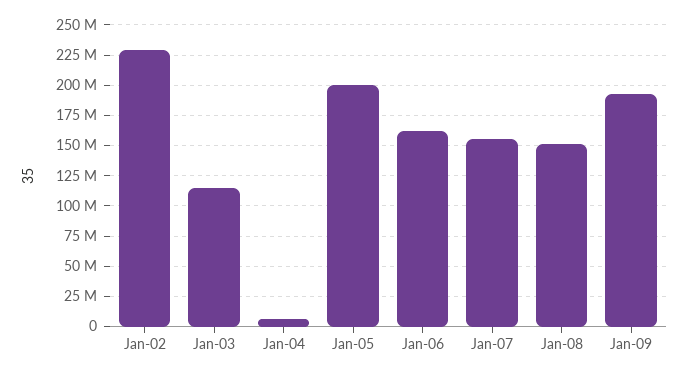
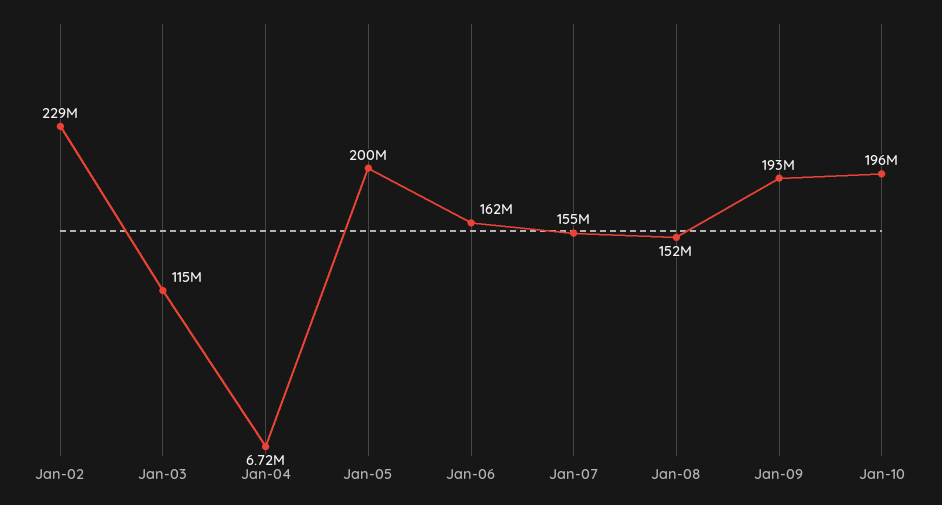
Jan-10: none -> 196000000

